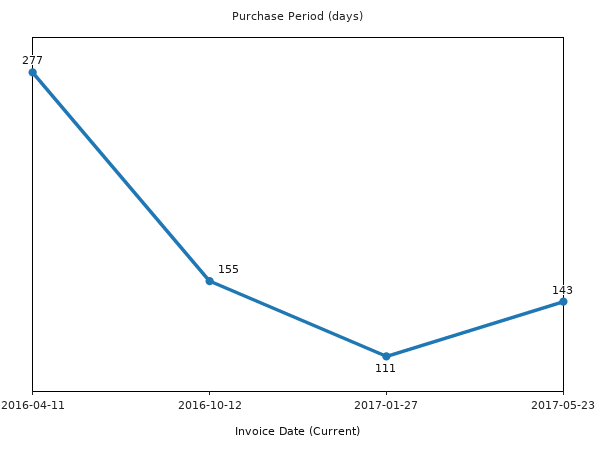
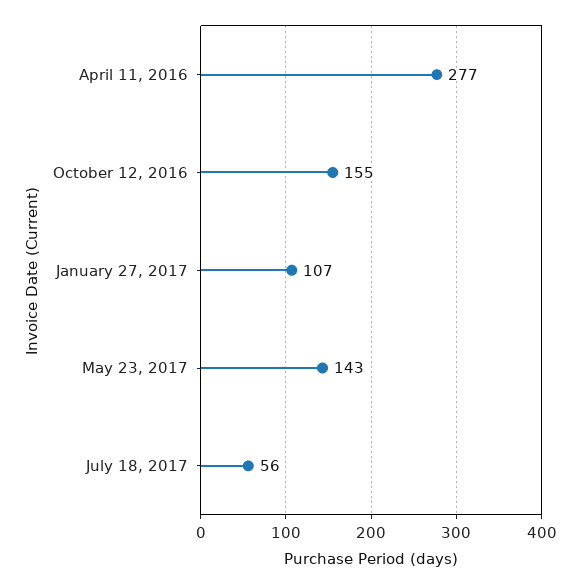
2017-01-27: 111 -> 107
July 18, 2017: none -> 56

